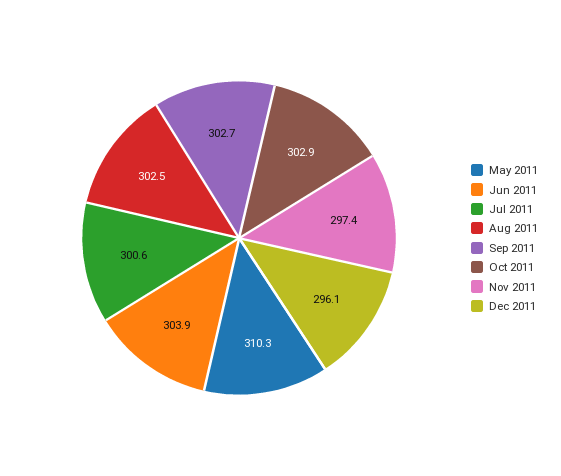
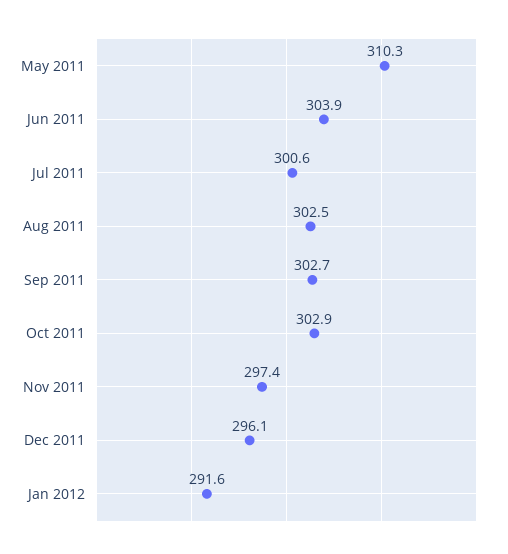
Jan 2012: none -> 291.6

